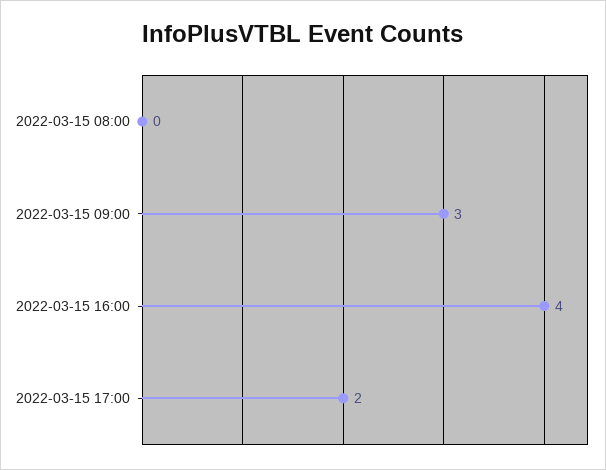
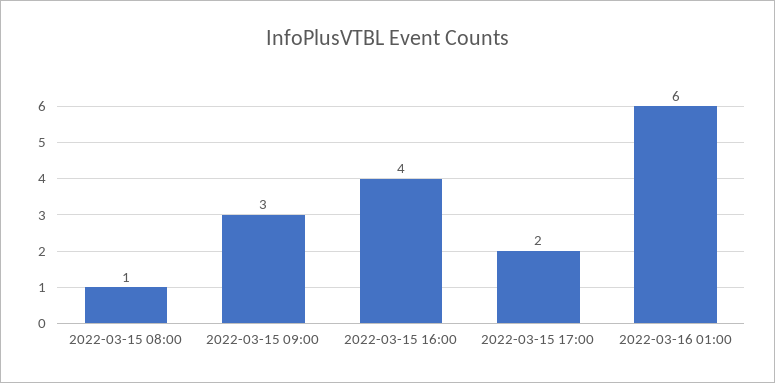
2022-03-15 08:00: 0 -> 1
2022-03-16 01:00: none -> 6

